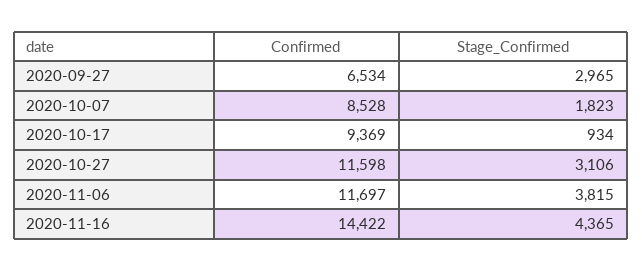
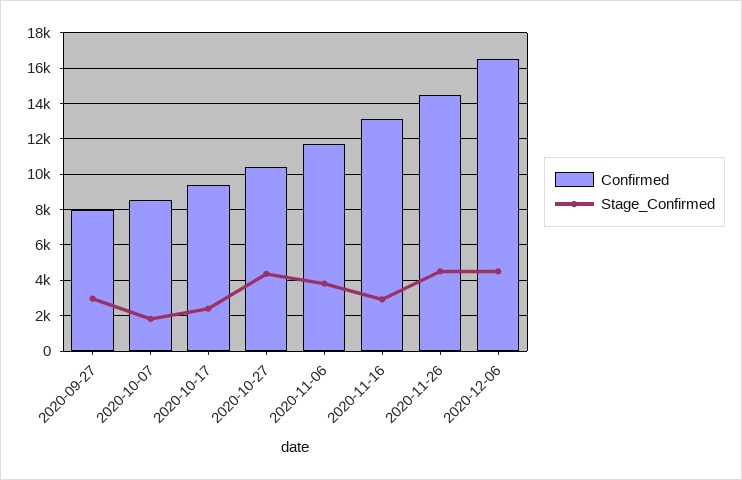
Confirmed, 2020-09-27: 6534 -> 8000
Stage_Confirmed, 2020-10-17: 934 -> 2500
Confirmed, 2020-10-27: 11598 -> 10500
Stage_Confirmed, 2020-10-27: 3106 -> 4500
Confirmed, 2020-11-16: 14422 -> 13000
Stage_Confirmed, 2020-11-16: 4365 -> 3000
Confirmed, 2020-11-26: none -> 14500
Stage_Confirmed, 2020-11-26: none -> 4500
Confirmed, 2020-12-06: none -> 16500
Stage_Confirmed, 2020-12-06: none -> 4500

